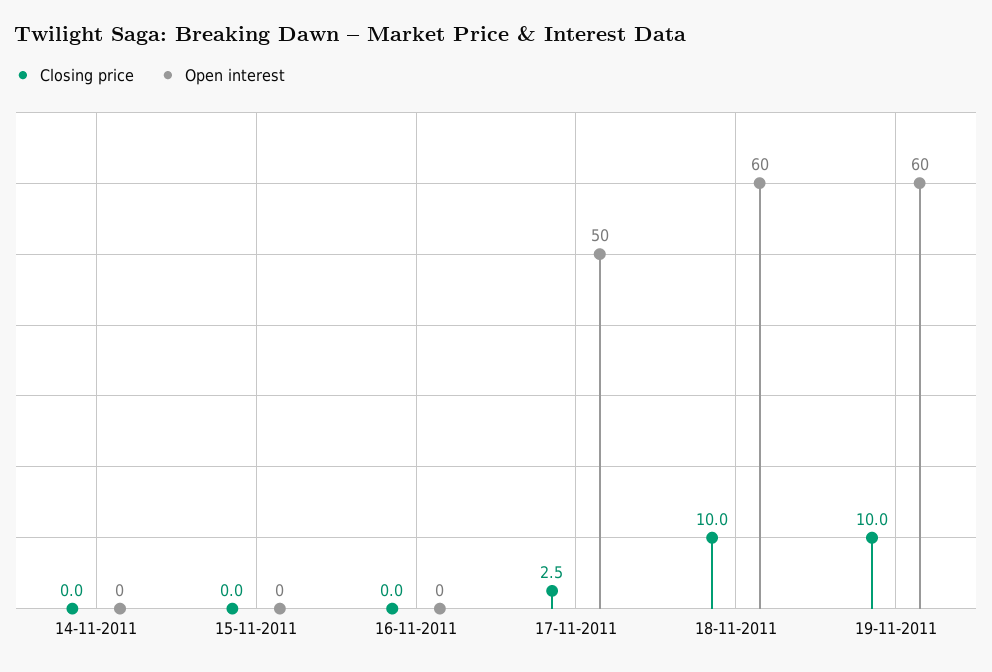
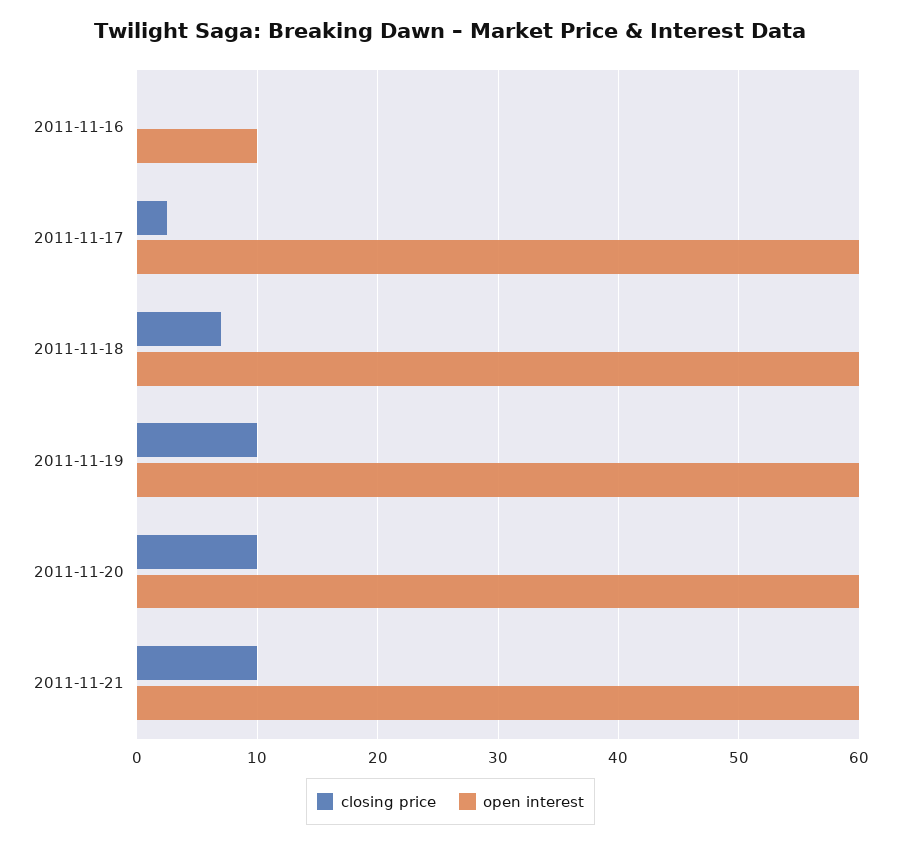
Closing price, 14-11-2011: 0 -> none
Open interest, 14-11-2011: 0 -> none
Closing price, 15-11-2011: 0 -> none
Open interest, 15-11-2011: 0 -> none
Open interest, 16-11-2011: 0 -> 10
Open interest, 17-11-2011: 50 -> 60
Closing price, 18-11-2011: 10 -> 7
Closing price, 2011-11-20: none -> 10
Open interest, 2011-11-20: none -> 60
Closing price, 2011-11-21: none -> 10
Open interest, 2011-11-21: none -> 60

